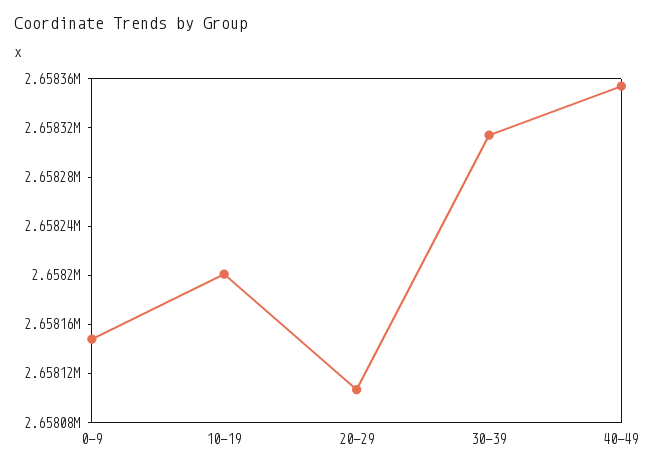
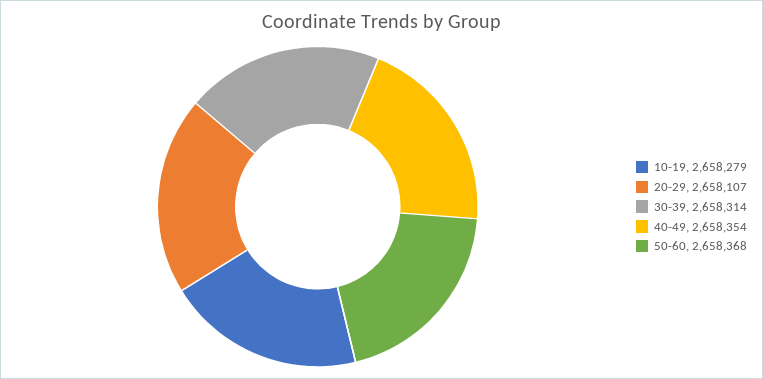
0-9: 2658150 -> none
10-19: 2658200 -> 2658279
50-60: none -> 2658368

